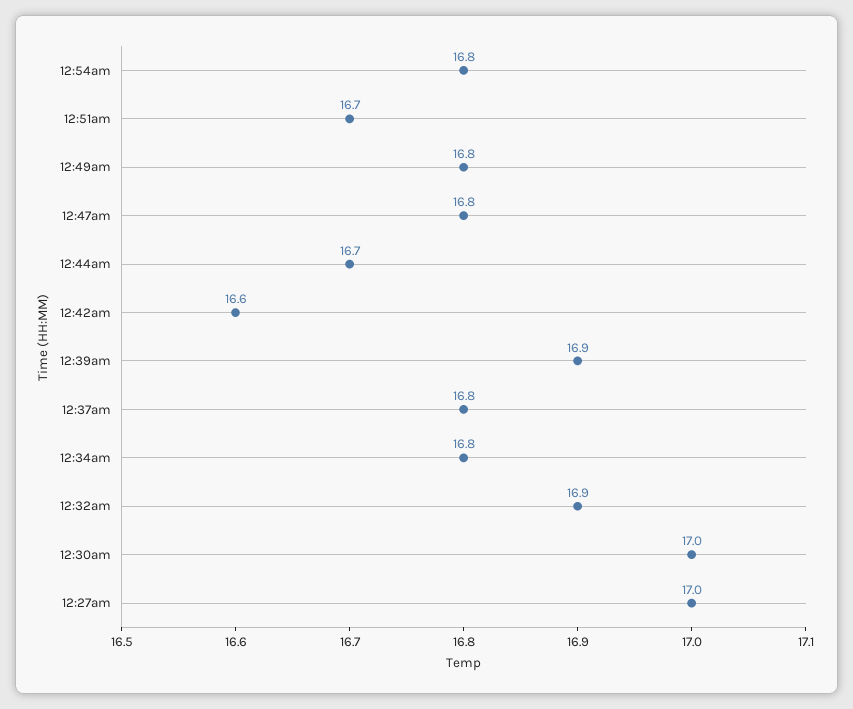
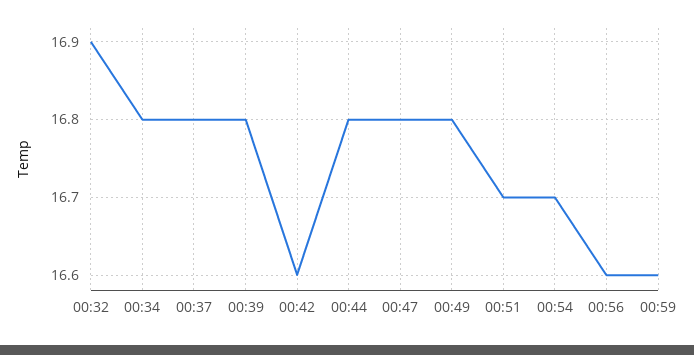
12:54am: 16.8 -> 16.7
12:44am: 16.7 -> 16.8
12:39am: 16.9 -> 16.8
12:30am: 17 -> none
12:27am: 17 -> none
00:56: none -> 16.6
00:59: none -> 16.6

